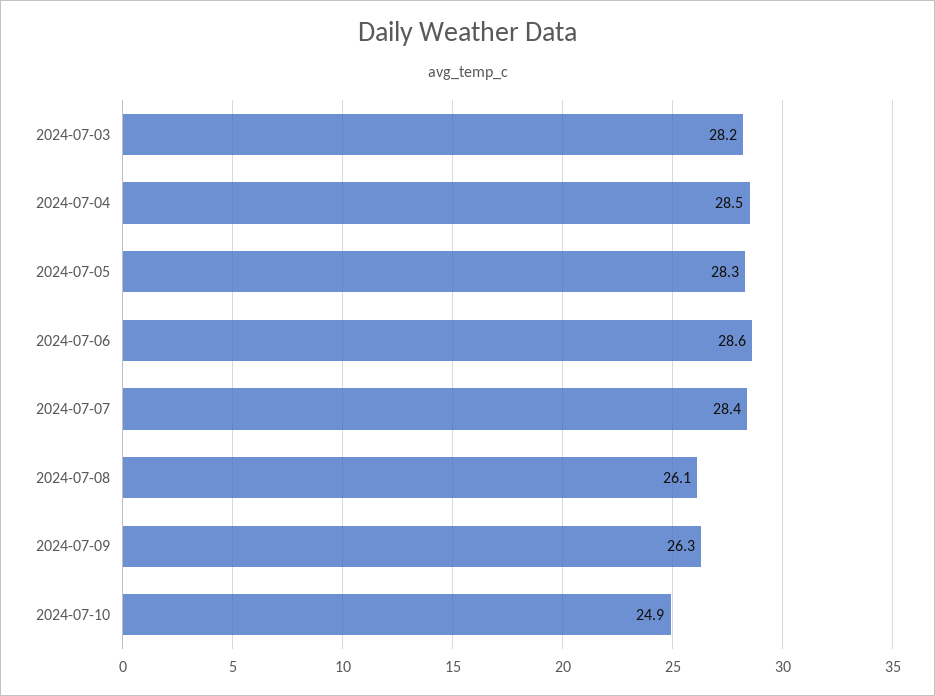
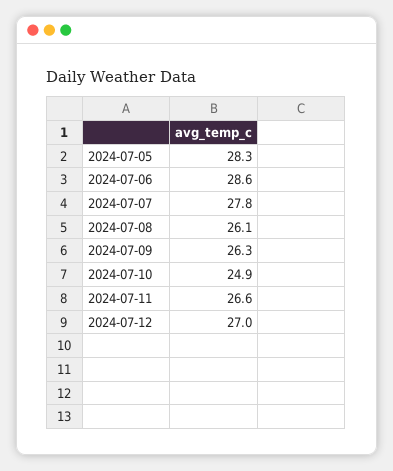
2024-07-03: 28.2 -> none
2024-07-04: 28.5 -> none
2024-07-07: 28.4 -> 27.8
2024-07-11: none -> 26.6
2024-07-12: none -> 27

